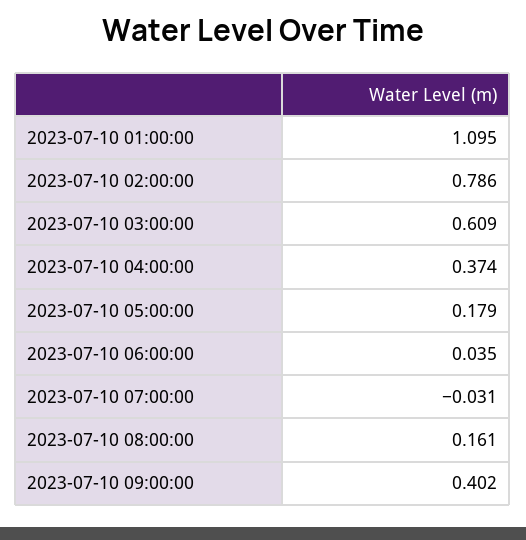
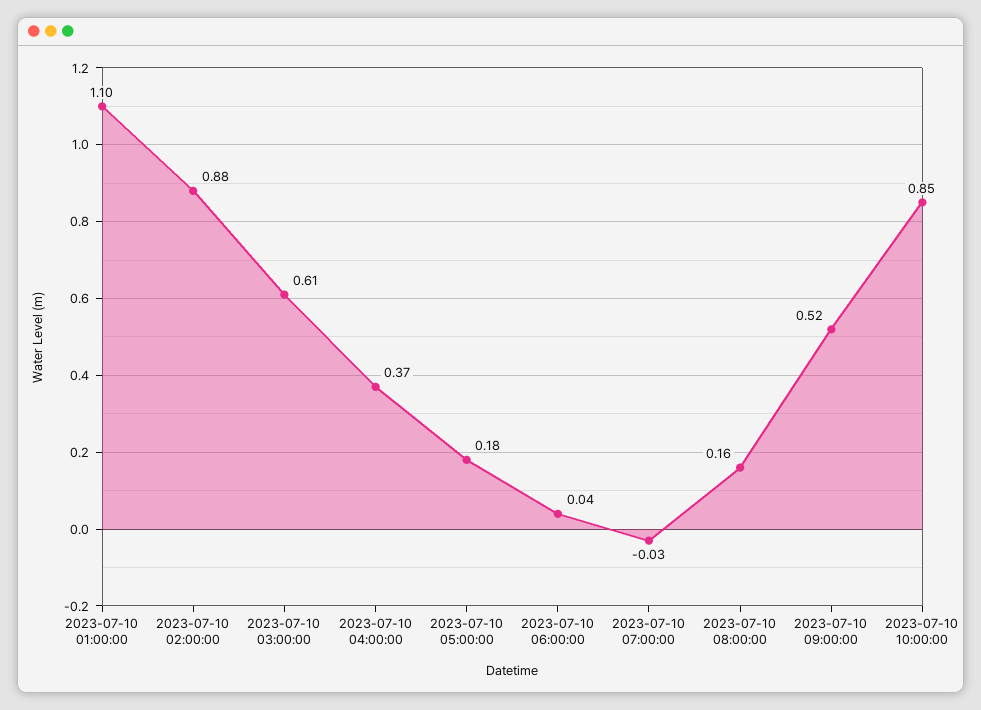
2023-07-10 02:00:00: 0.786 -> 0.88
2023-07-10 09:00:00: 0.402 -> 0.52
2023-07-10 10:00:00: none -> 0.85

